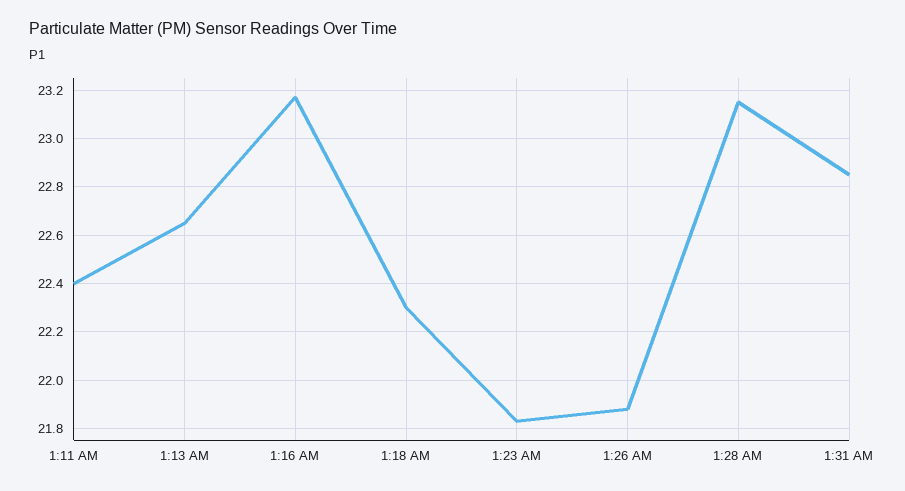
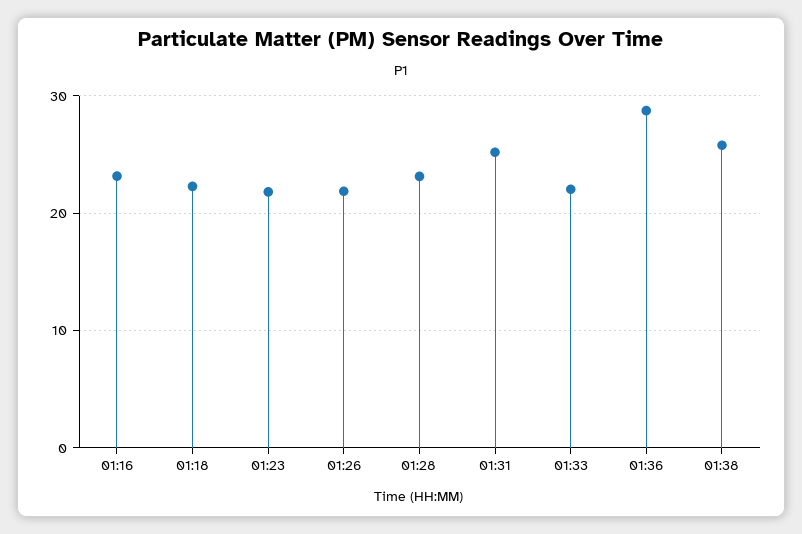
1:11 AM: 22.4 -> none
1:13 AM: 22.65 -> none
1:31 AM: 22.85 -> 25
01:33: none -> 22
01:36: none -> 29
01:38: none -> 26

